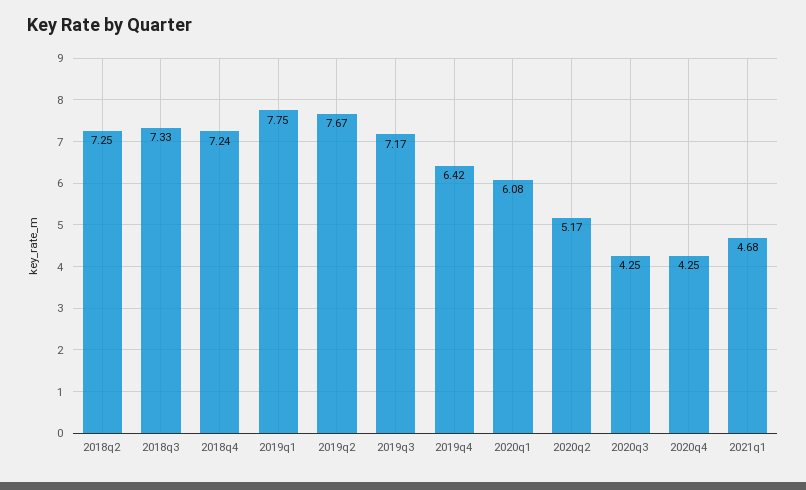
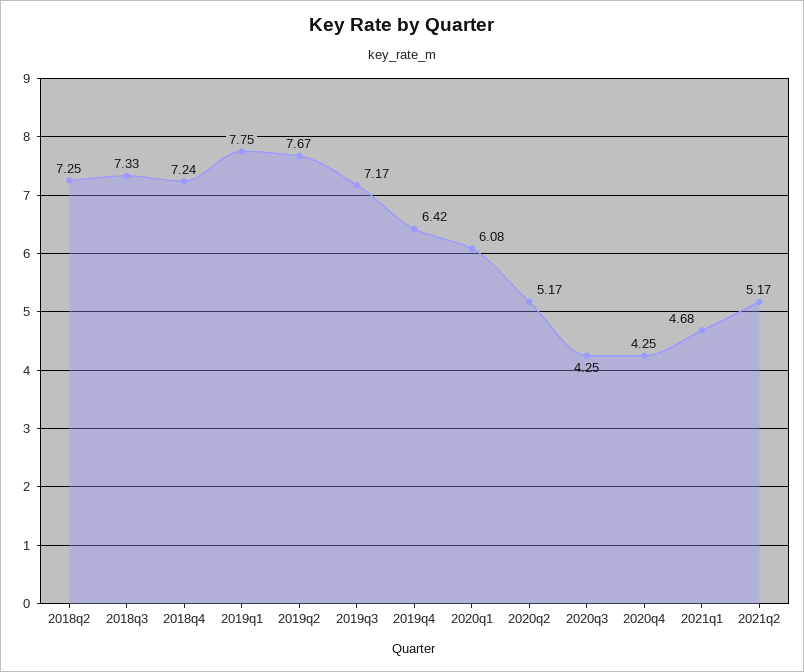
2021q2: none -> 5.17

